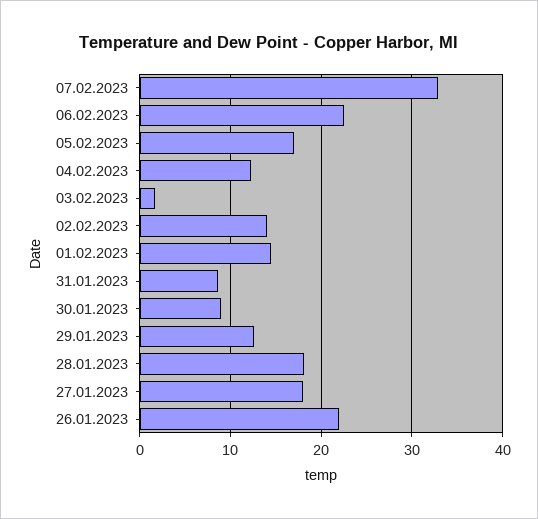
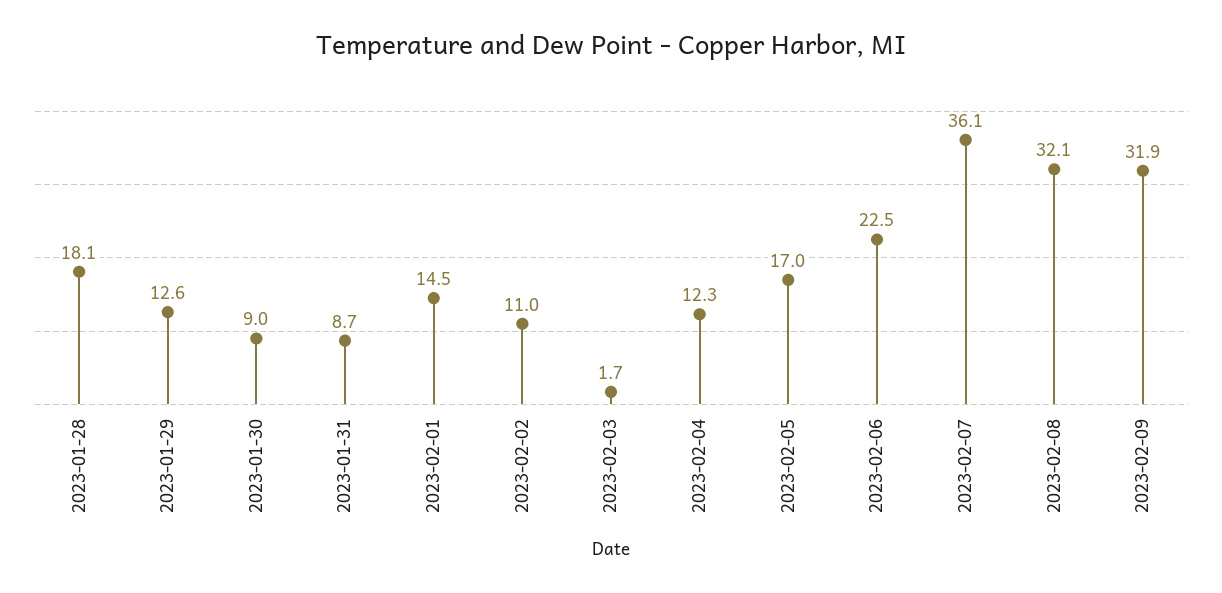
07.02.2023: 33 -> 36.1
02.02.2023: 14 -> 11
27.01.2023: 18 -> none
26.01.2023: 22 -> none
2023-02-08: none -> 32.1
2023-02-09: none -> 31.9

